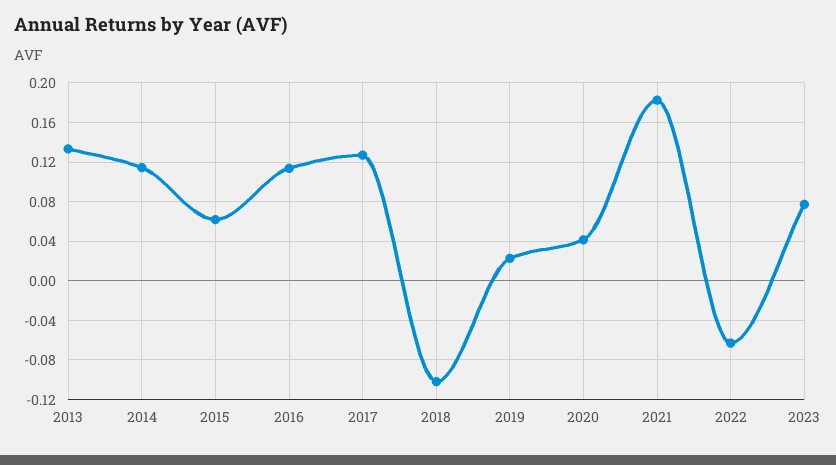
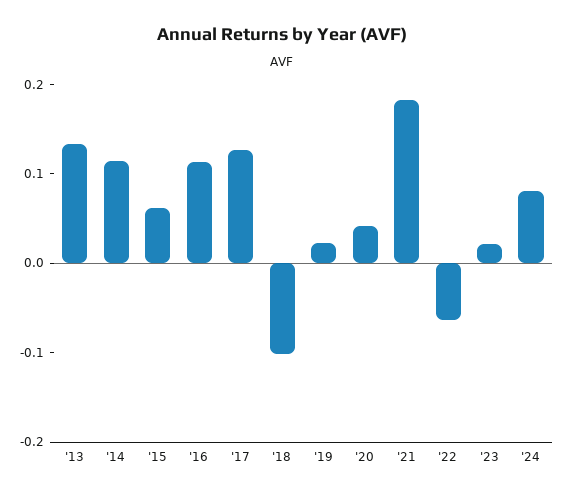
2023: 0.08 -> 0.02
'24: none -> 0.08

